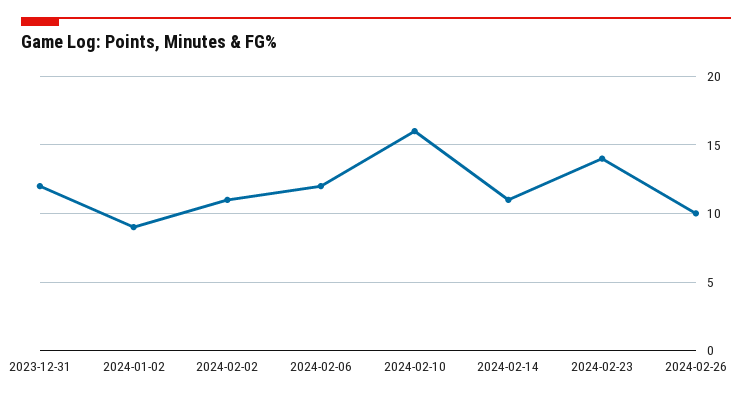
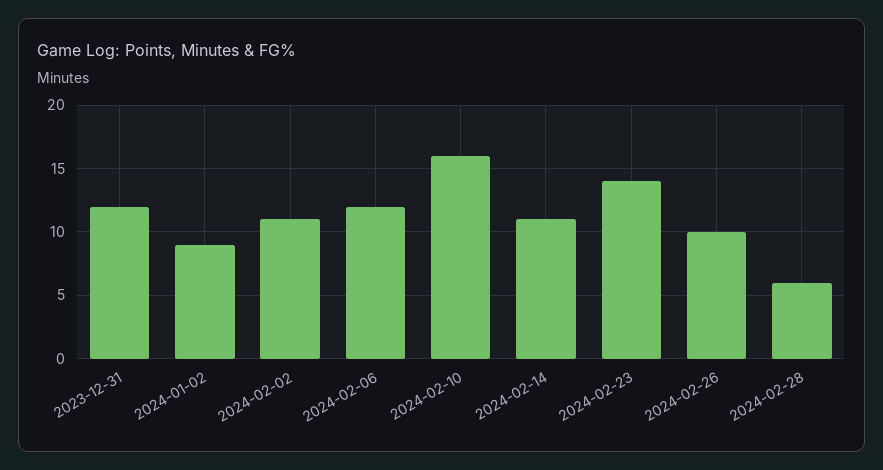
2024-02-28: none -> 6

